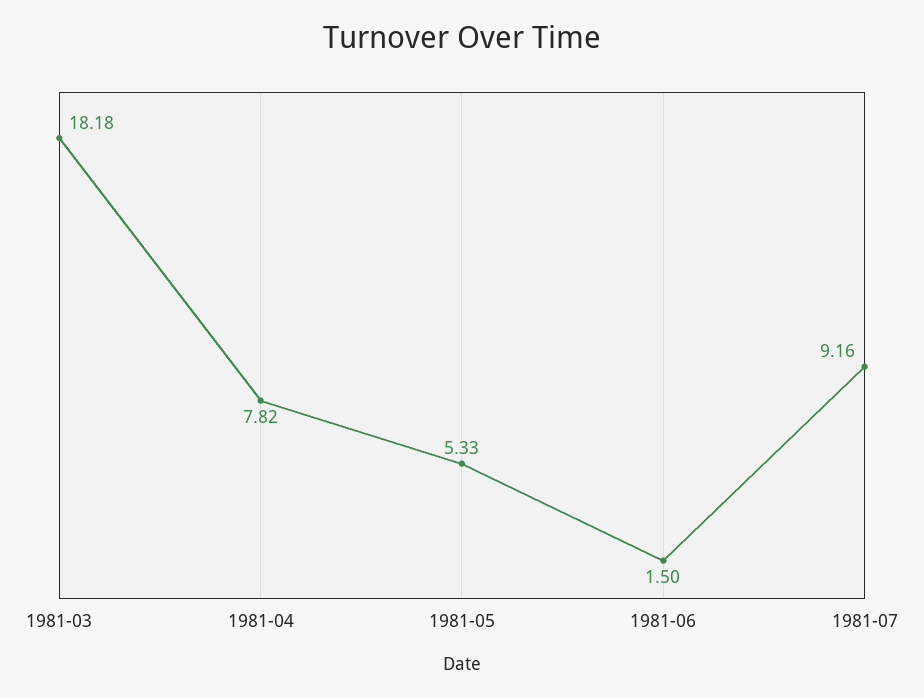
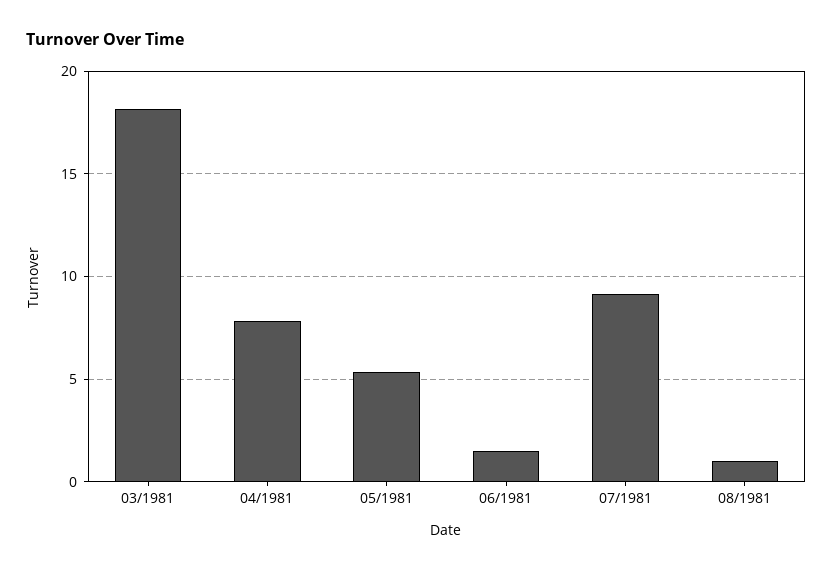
08/1981: none -> 1

